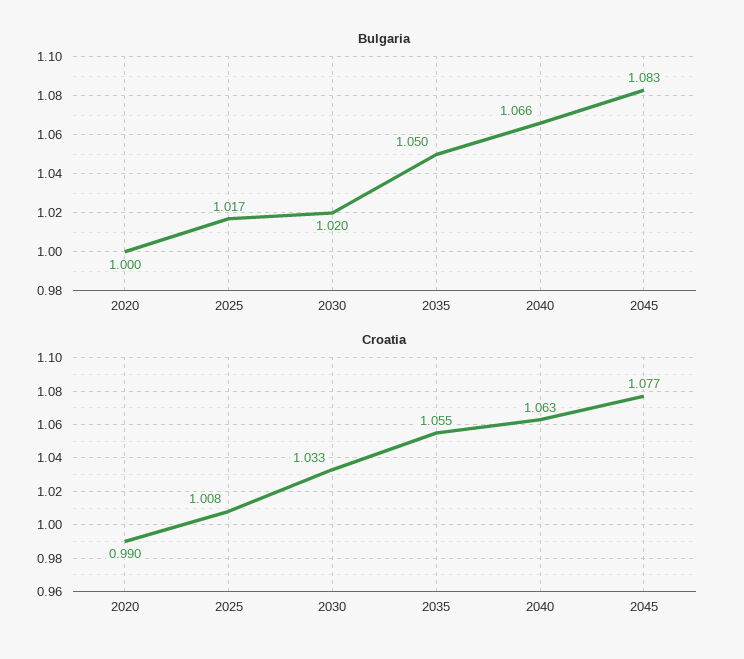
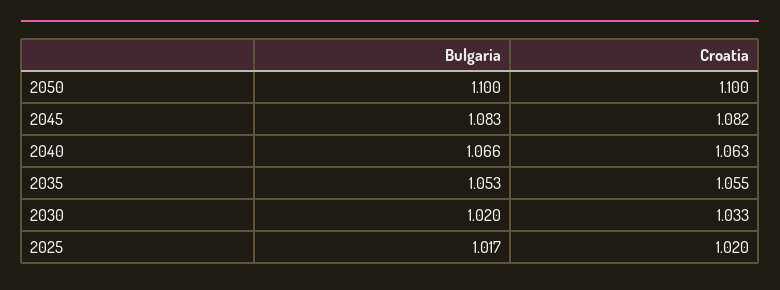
Bulgaria, 2020: 1 -> none
Bulgaria, 2035: 1.05 -> 1.053
Croatia, 2020: 0.99 -> none
Croatia, 2025: 1.008 -> 1.02
Croatia, 2045: 1.077 -> 1.082
Bulgaria, 2050: none -> 1.1
Croatia, 2050: none -> 1.1

